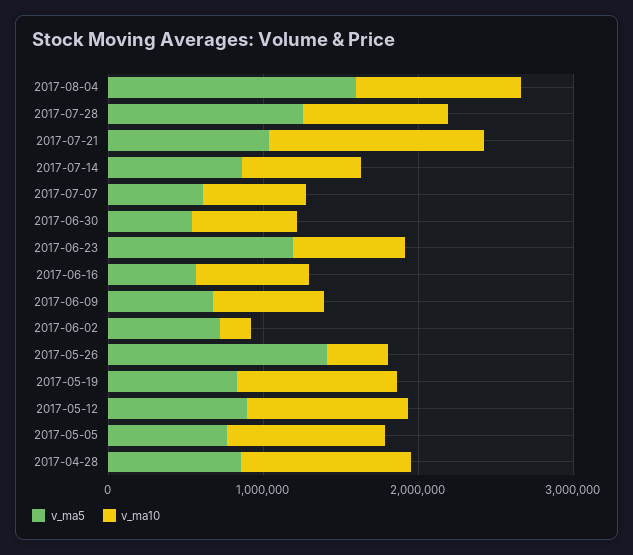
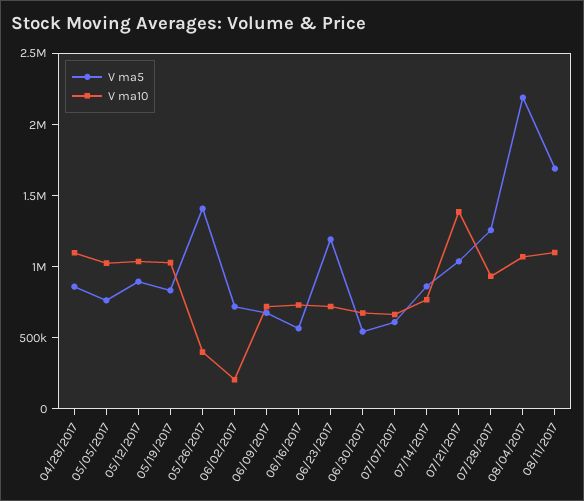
v_ma5, 2017-08-04: 1600000 -> 2200000
v_ma5, 08/11/2017: none -> 1700000
v_ma10, 08/11/2017: none -> 1100000

